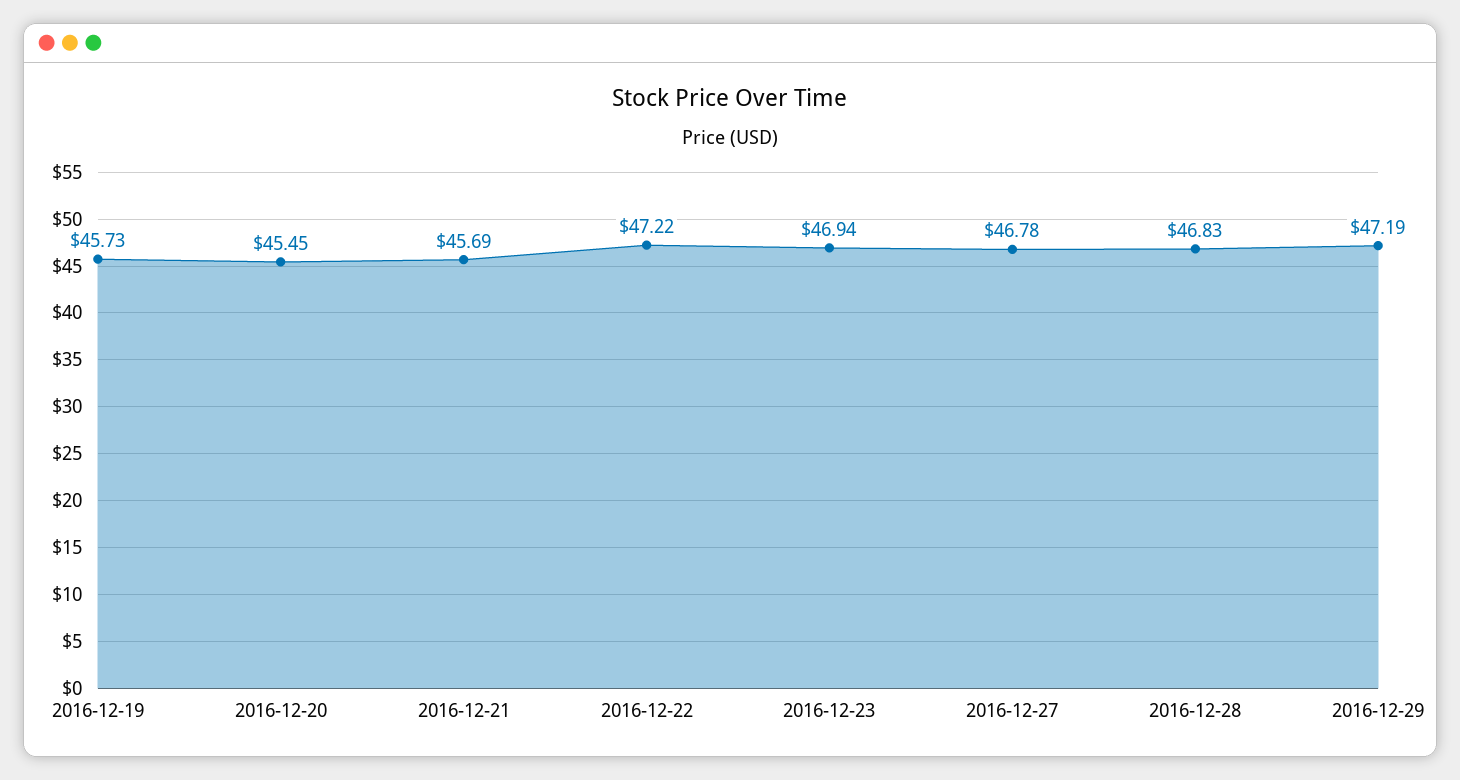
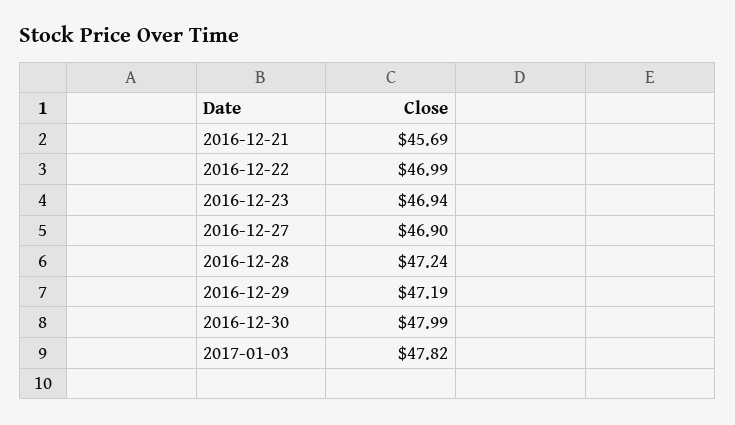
2016-12-19: 45.73 -> none
2016-12-20: 45.45 -> none
2016-12-22: 47.22 -> 46.99
2016-12-27: 46.78 -> 46.9
2016-12-28: 46.83 -> 47.24
2016-12-30: none -> 47.99
2017-01-03: none -> 47.82

